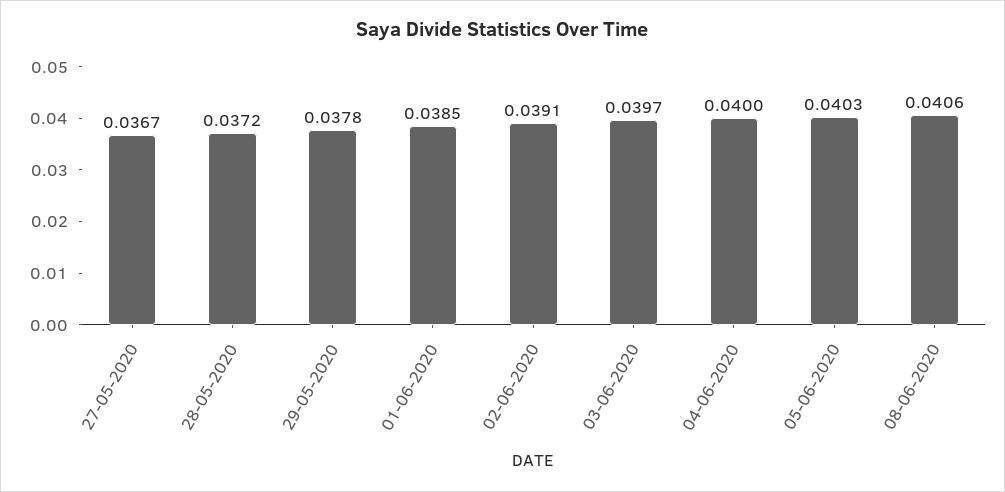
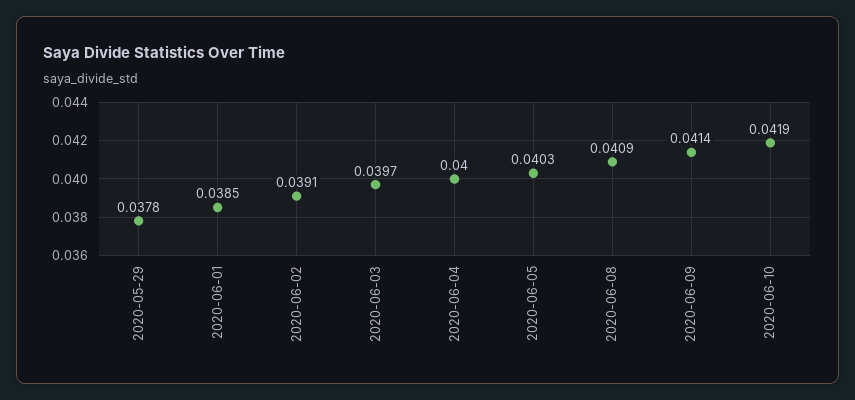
27-05-2020: 0.0367 -> none
28-05-2020: 0.0372 -> none
08-06-2020: 0.0406 -> 0.0409
2020-06-09: none -> 0.0414
2020-06-10: none -> 0.0419

